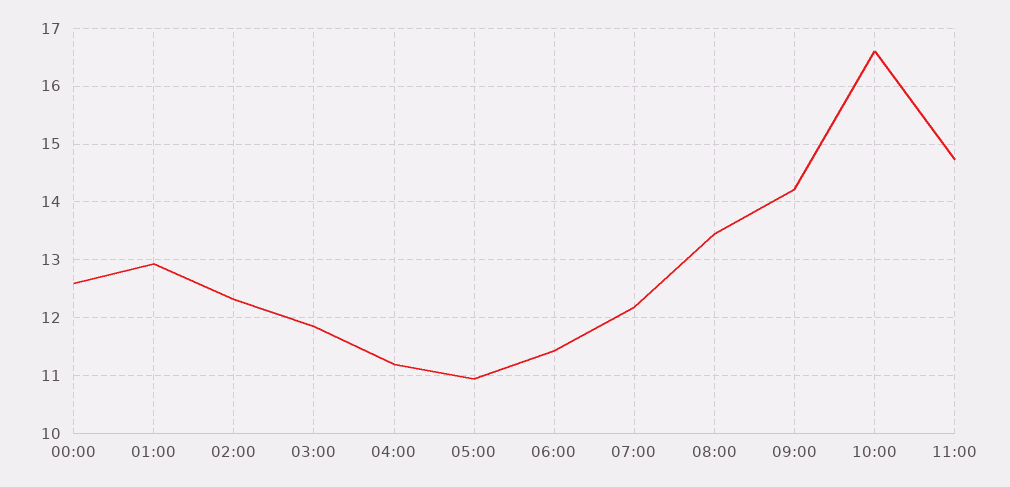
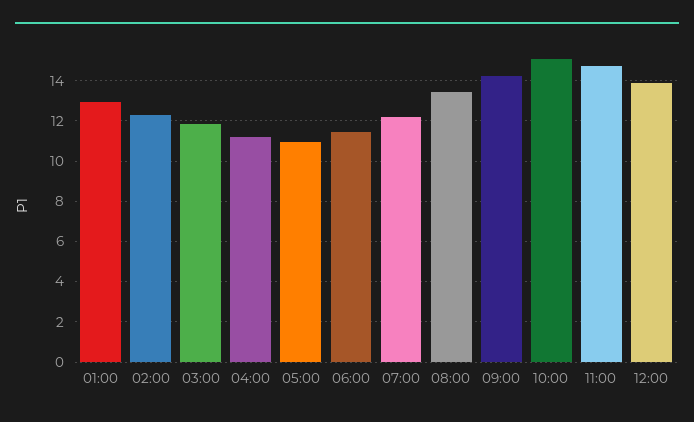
00:00: 12.6 -> none
10:00: 16.6 -> 15
12:00: none -> 14

